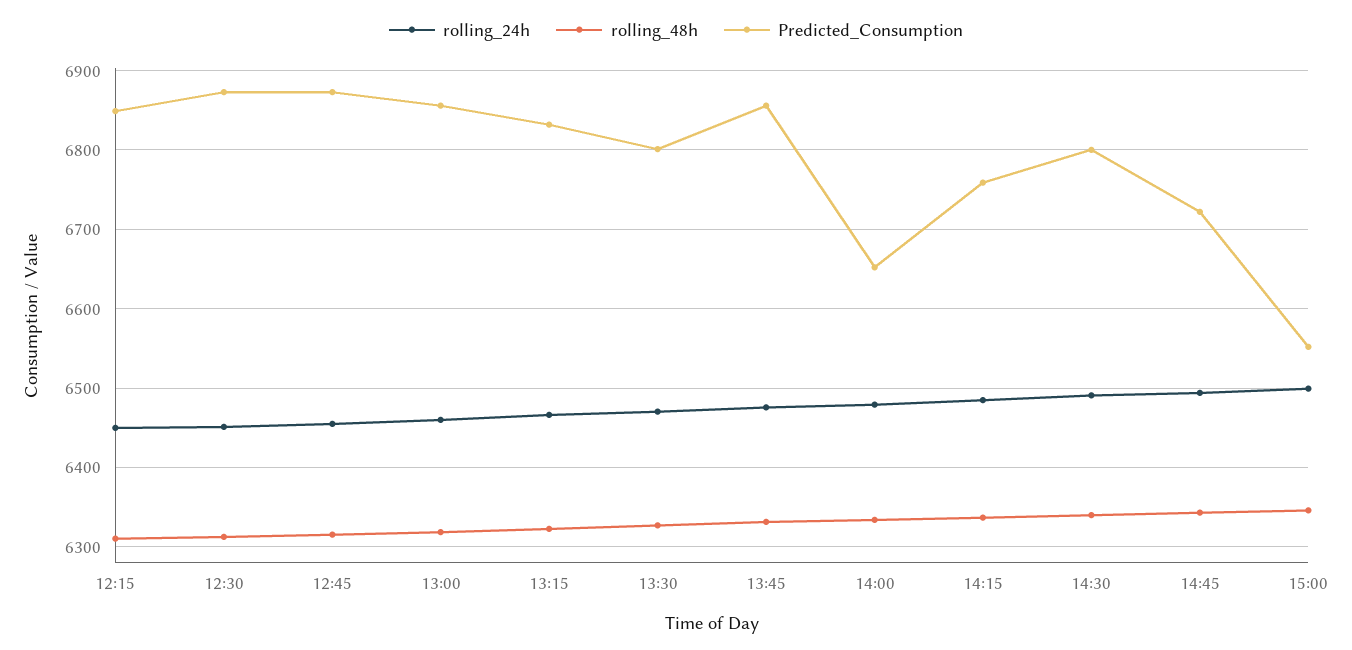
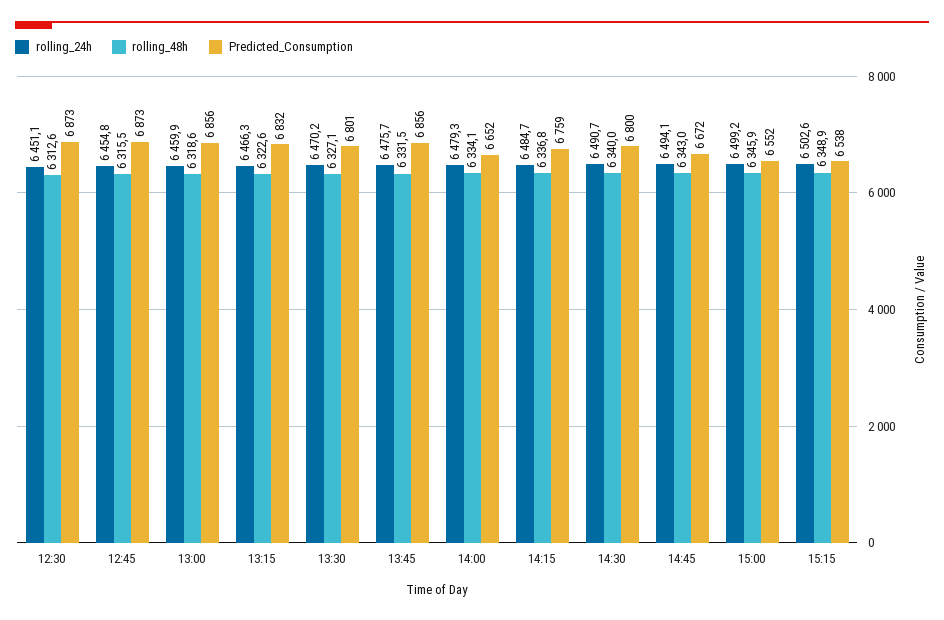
rolling_24h, 12:15: 6450 -> none
rolling_48h, 12:15: 6310 -> none
Predicted_Consumption, 12:15: 6850 -> none
Predicted_Consumption, 14:45: 6720 -> 6672
rolling_24h, 15:15: none -> 6502.6
rolling_48h, 15:15: none -> 6348.9
Predicted_Consumption, 15:15: none -> 6538

